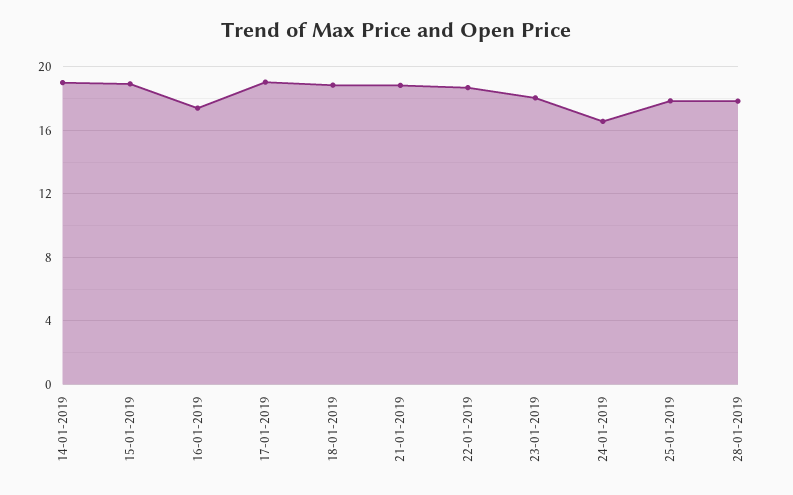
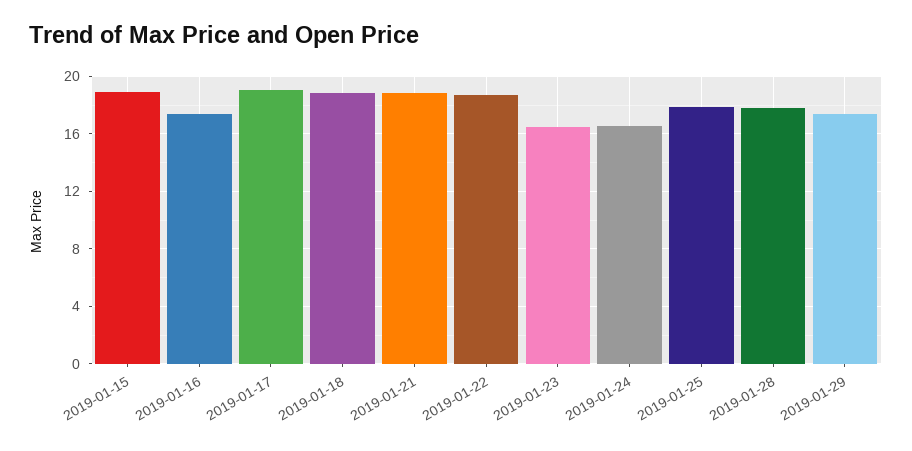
14-01-2019: 19 -> none
23-01-2019: 18 -> 16.5
2019-01-29: none -> 17.5

